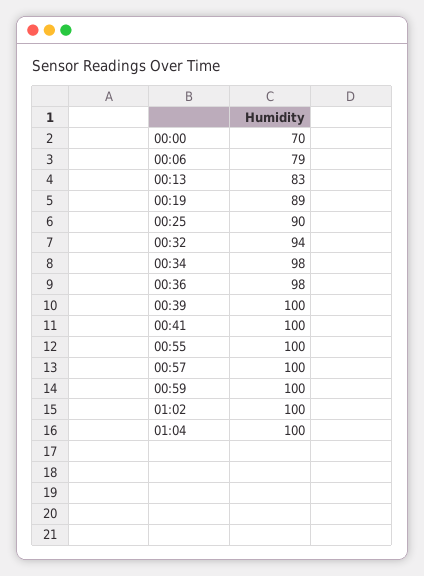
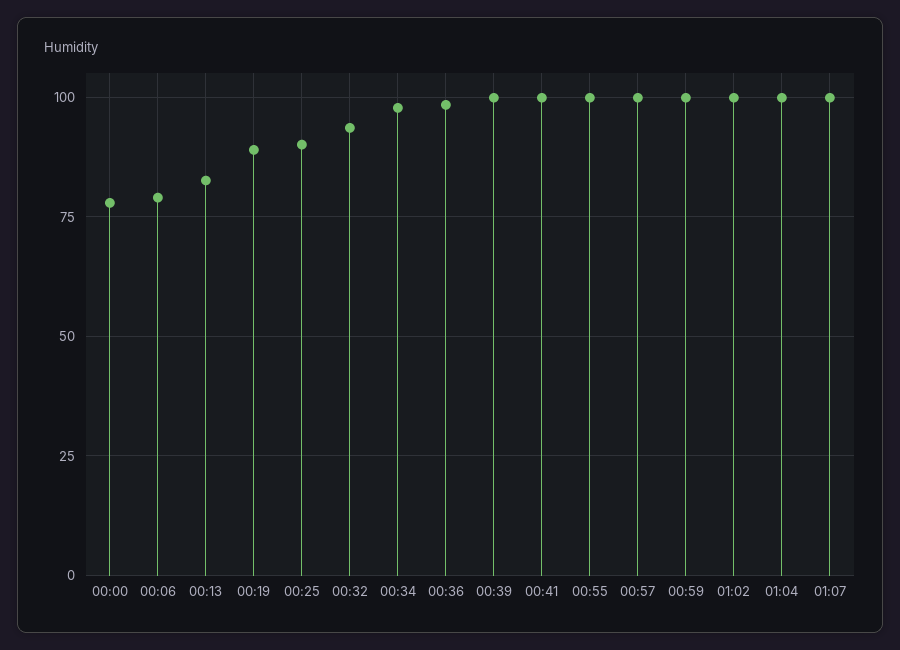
00:00: 70 -> 77.5
01:07: none -> 100

